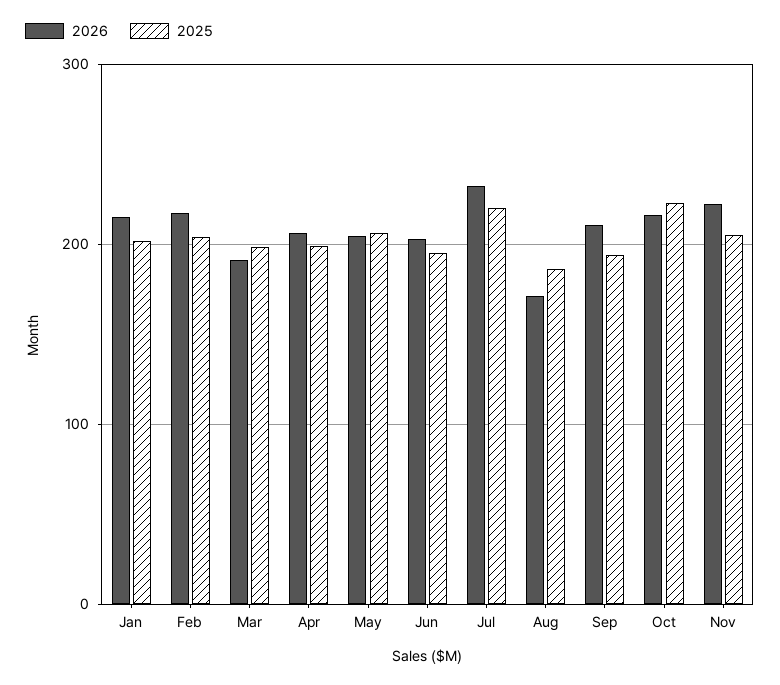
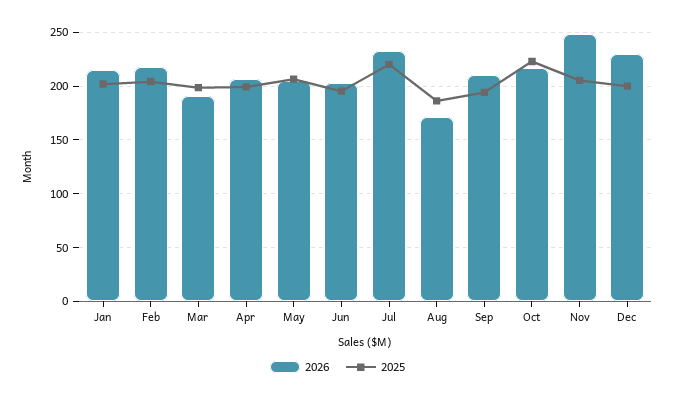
2026, Nov: 220 -> 250
2026, Dec: none -> 230
2025, Dec: none -> 200

